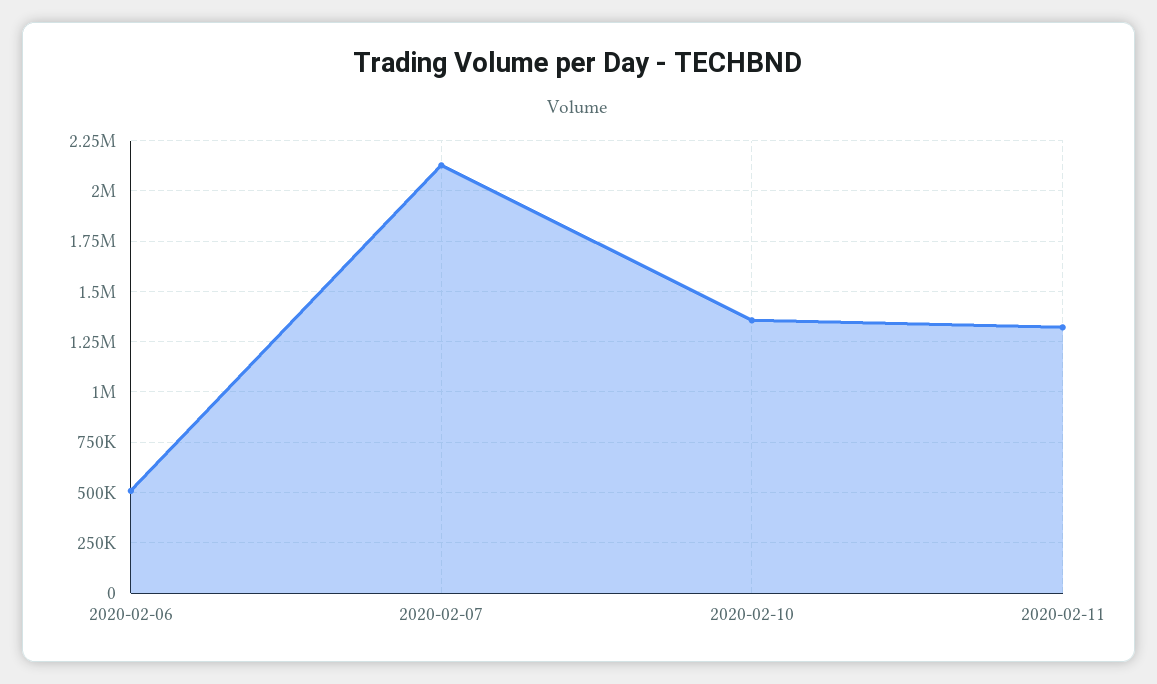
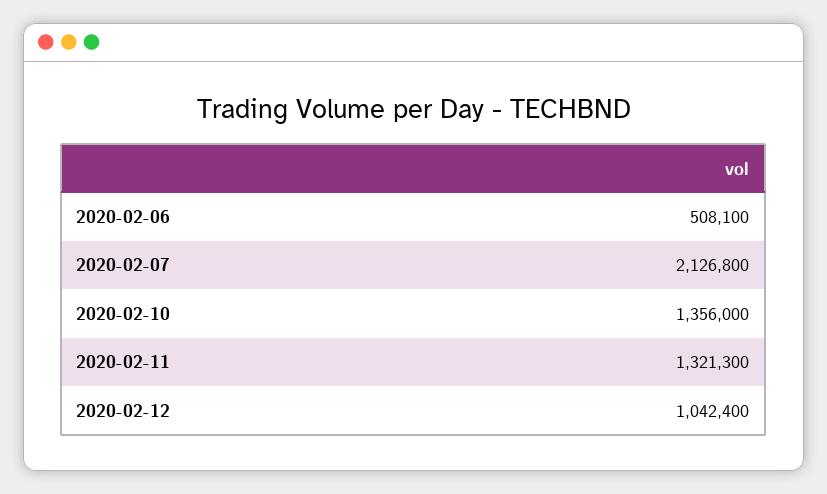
2020-02-12: none -> 1042400

